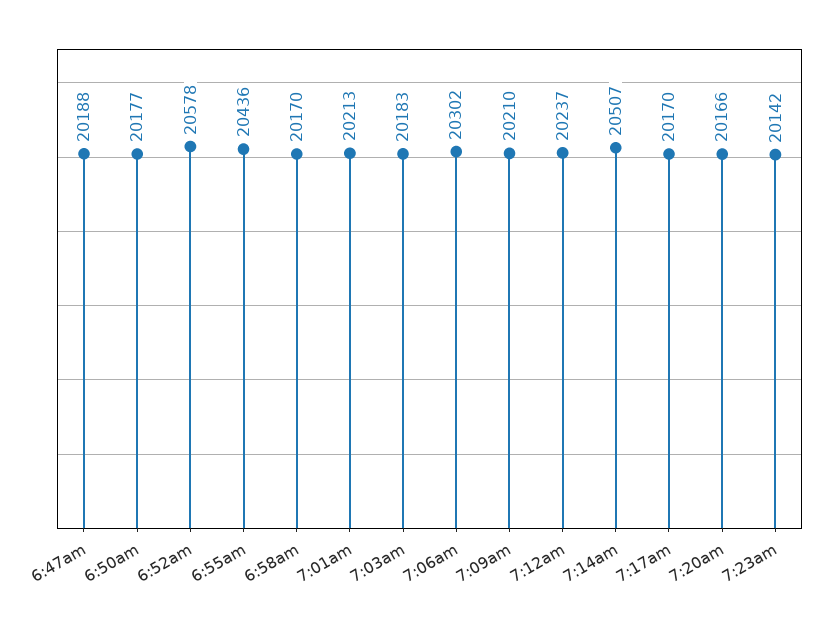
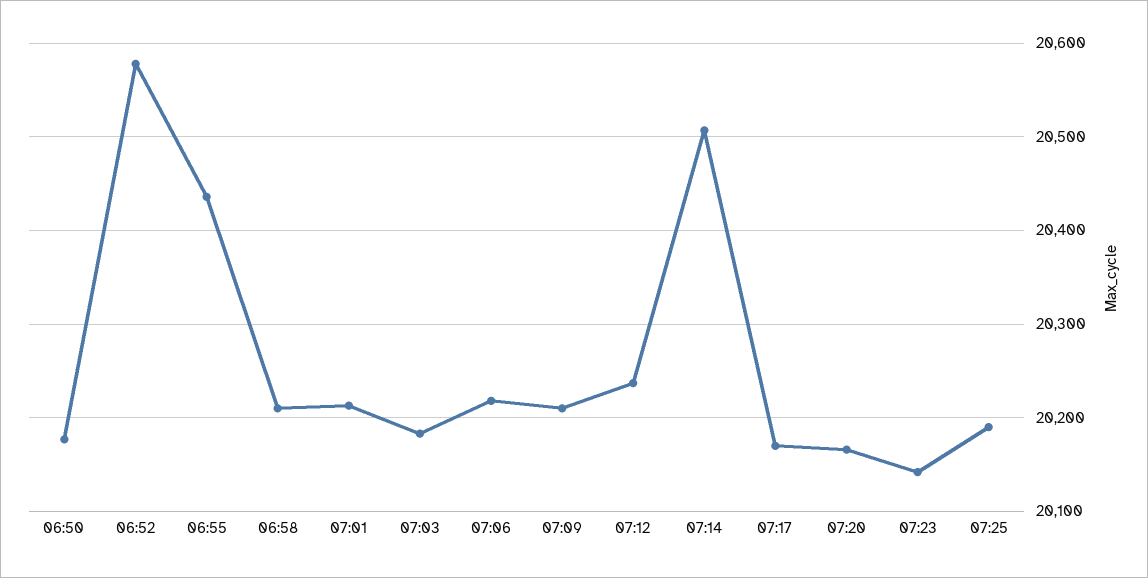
6:47am: 20188 -> none
6:58am: 20170 -> 20210
7:06am: 20302 -> 20220
07:25: none -> 20190

